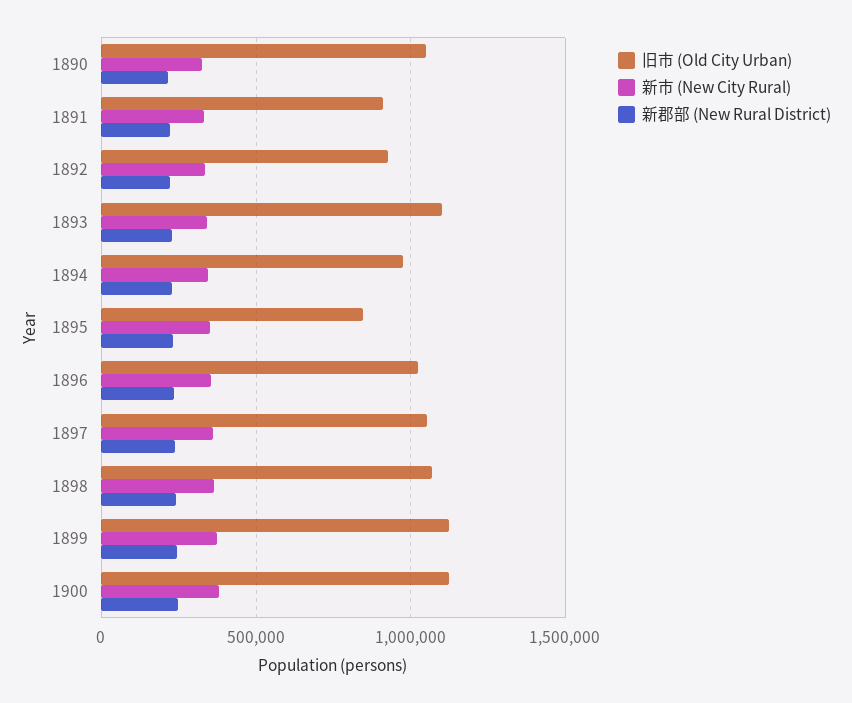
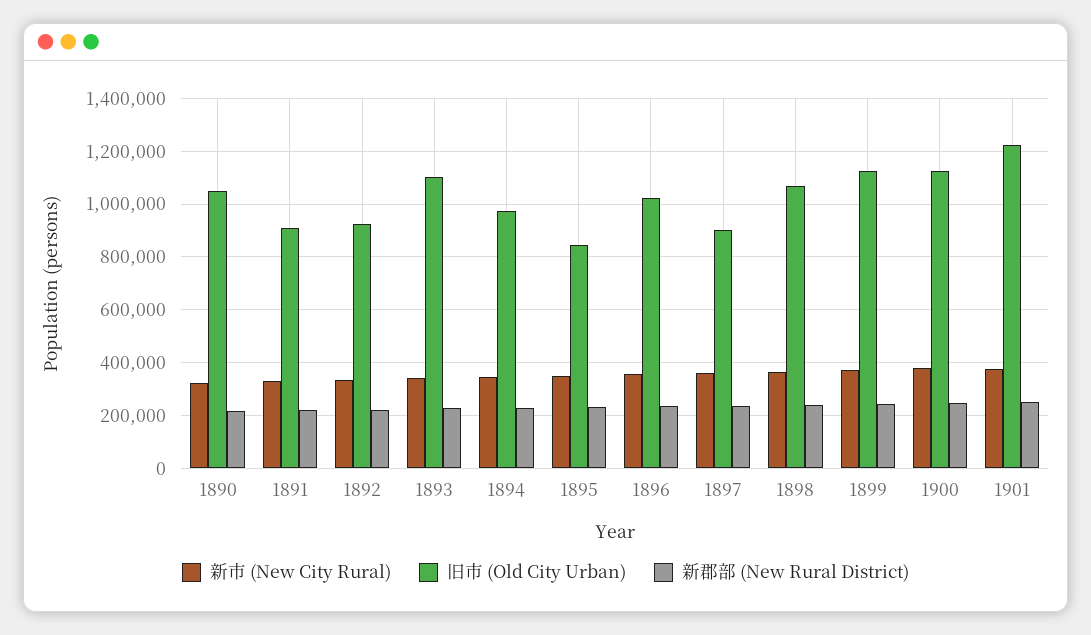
旧市 (Old City Urban), 1897: 1050000 -> 900000
新市 (New City Rural), 1901: none -> 375000
旧市 (Old City Urban), 1901: none -> 1225000
新郡部 (New Rural District), 1901: none -> 250000

